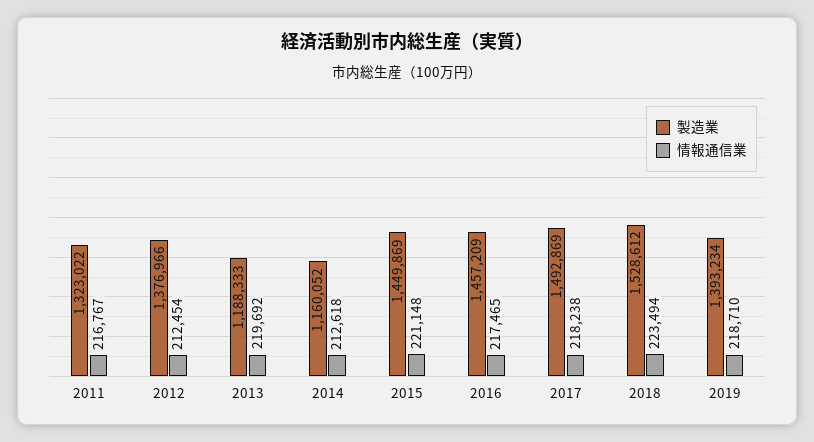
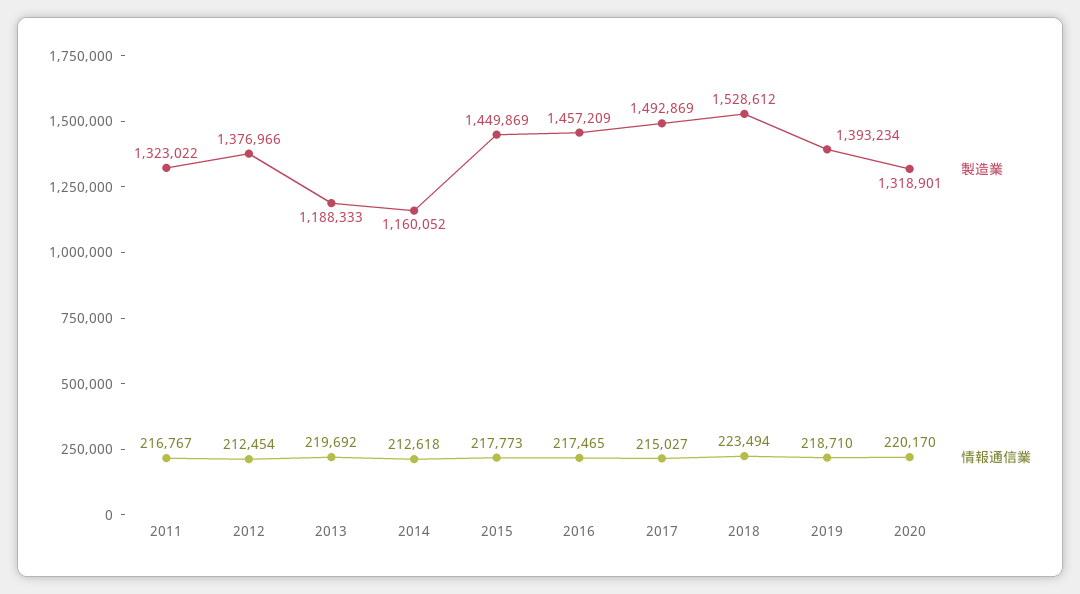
情報通信業, 2015: 221148 -> 217773
情報通信業, 2017: 218238 -> 215027
製造業, 2020: none -> 1318901
情報通信業, 2020: none -> 220170

